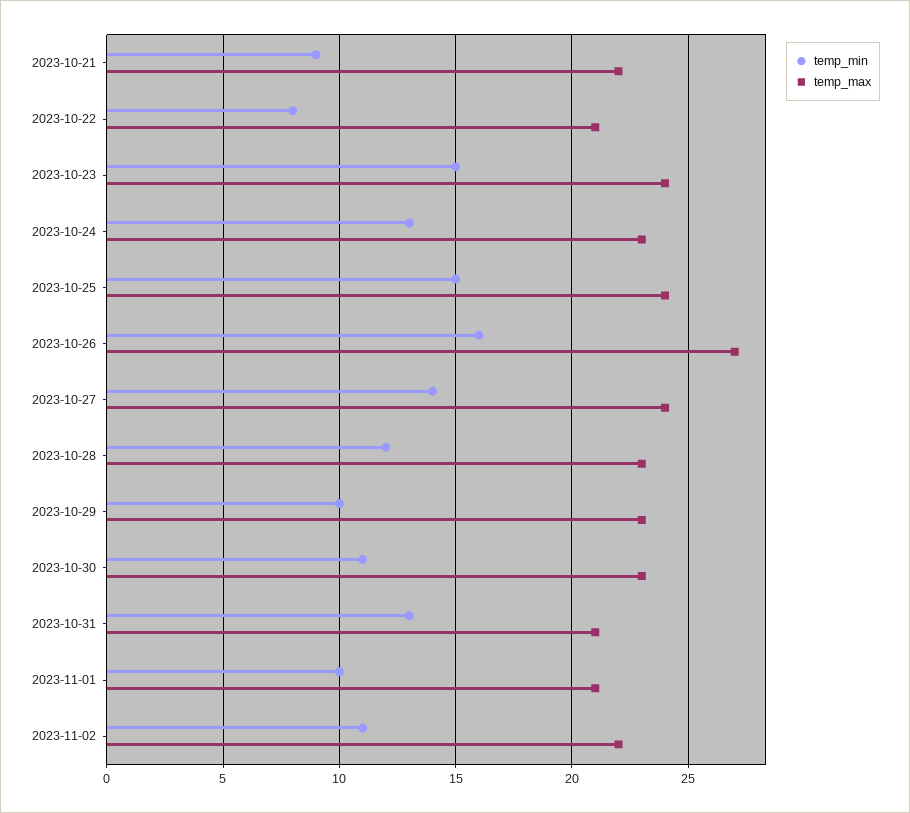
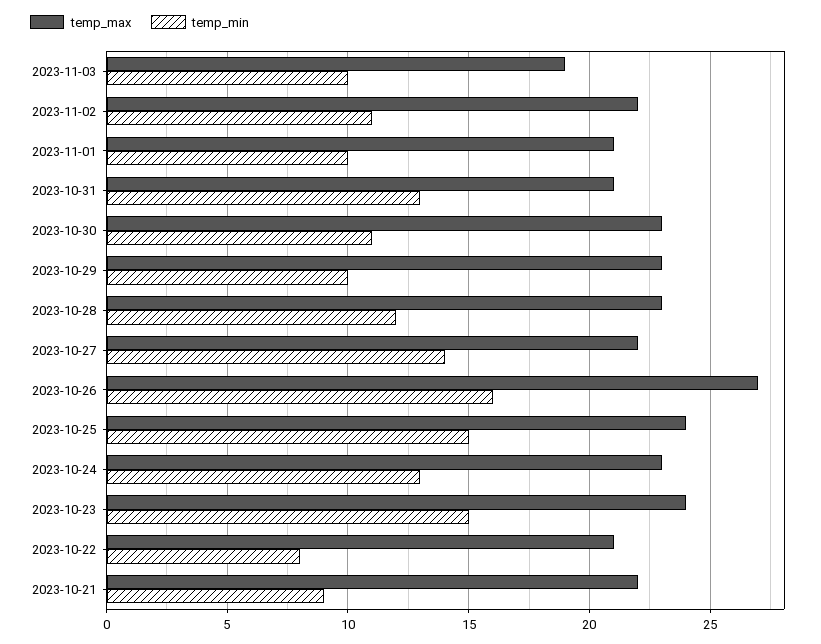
temp_max, 2023-10-27: 24 -> 22
temp_max, 2023-11-03: none -> 19
temp_min, 2023-11-03: none -> 10

